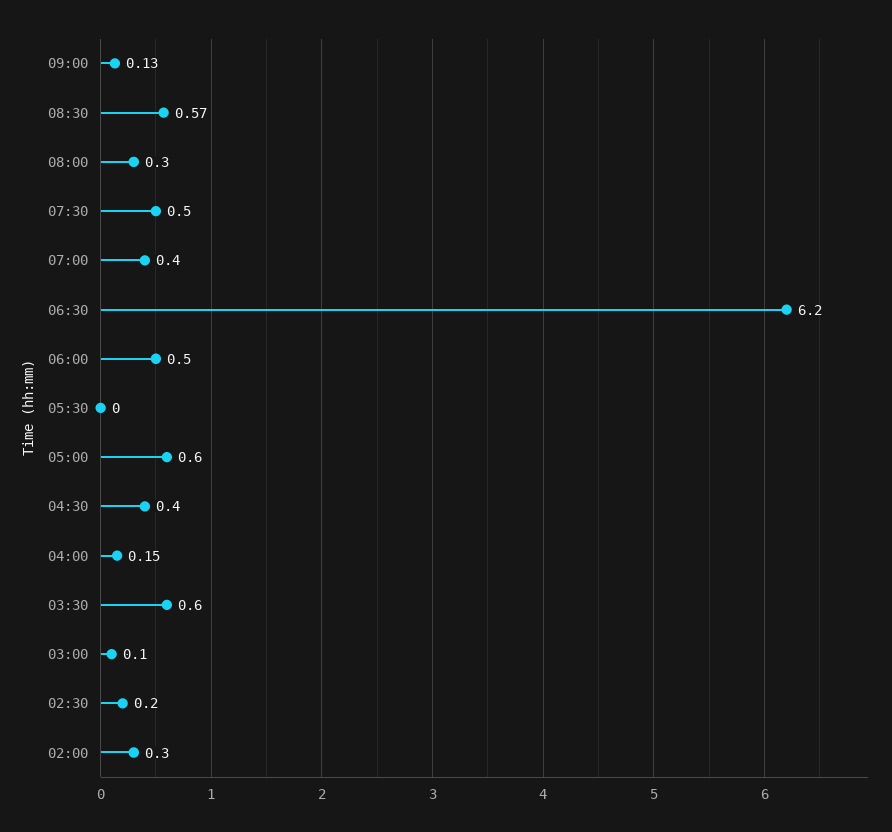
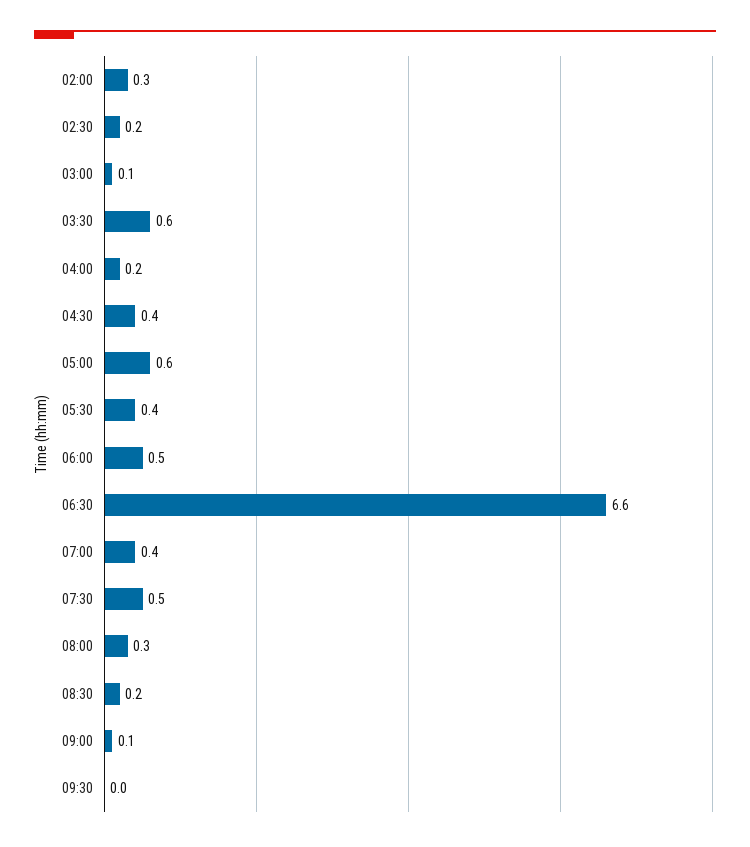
08:30: 0.57 -> 0.2
06:30: 6.2 -> 6.6
05:30: 0 -> 0.4
09:30: none -> 0

